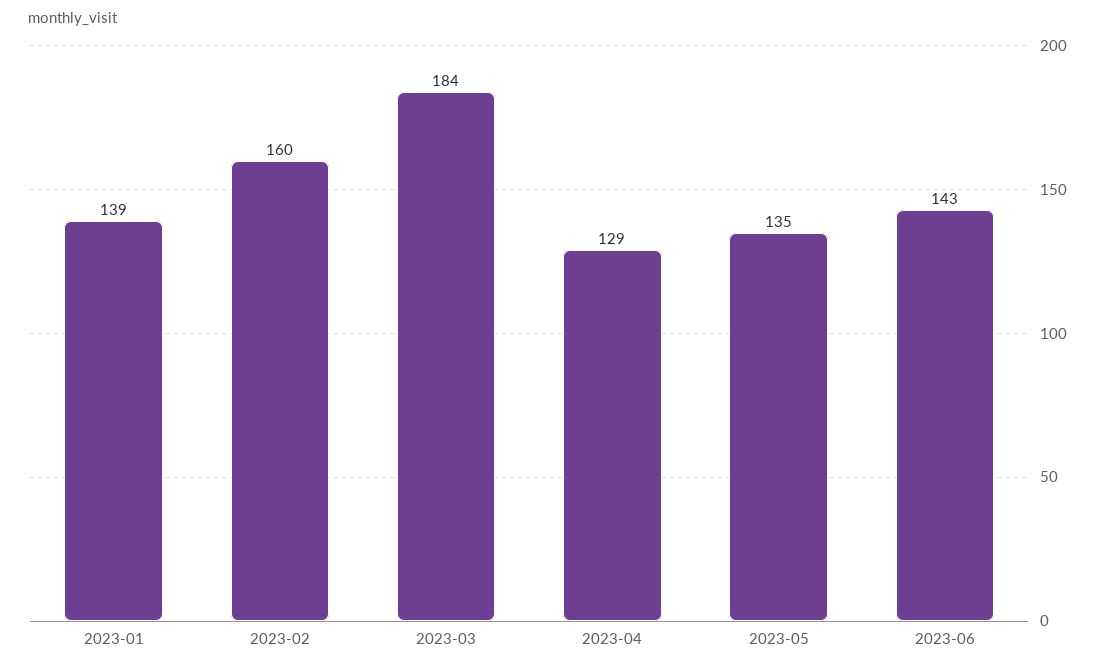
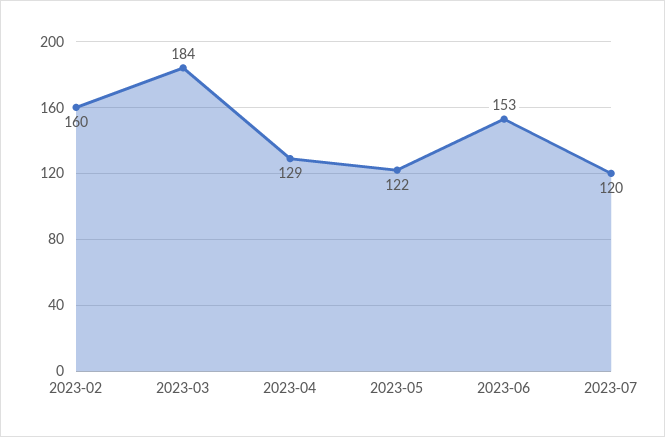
2023-01: 139 -> none
2023-05: 135 -> 122
2023-06: 143 -> 153
2023-07: none -> 120

